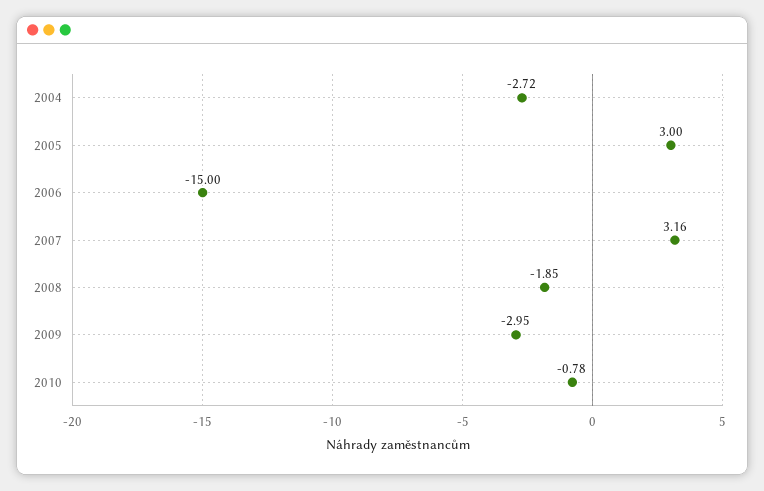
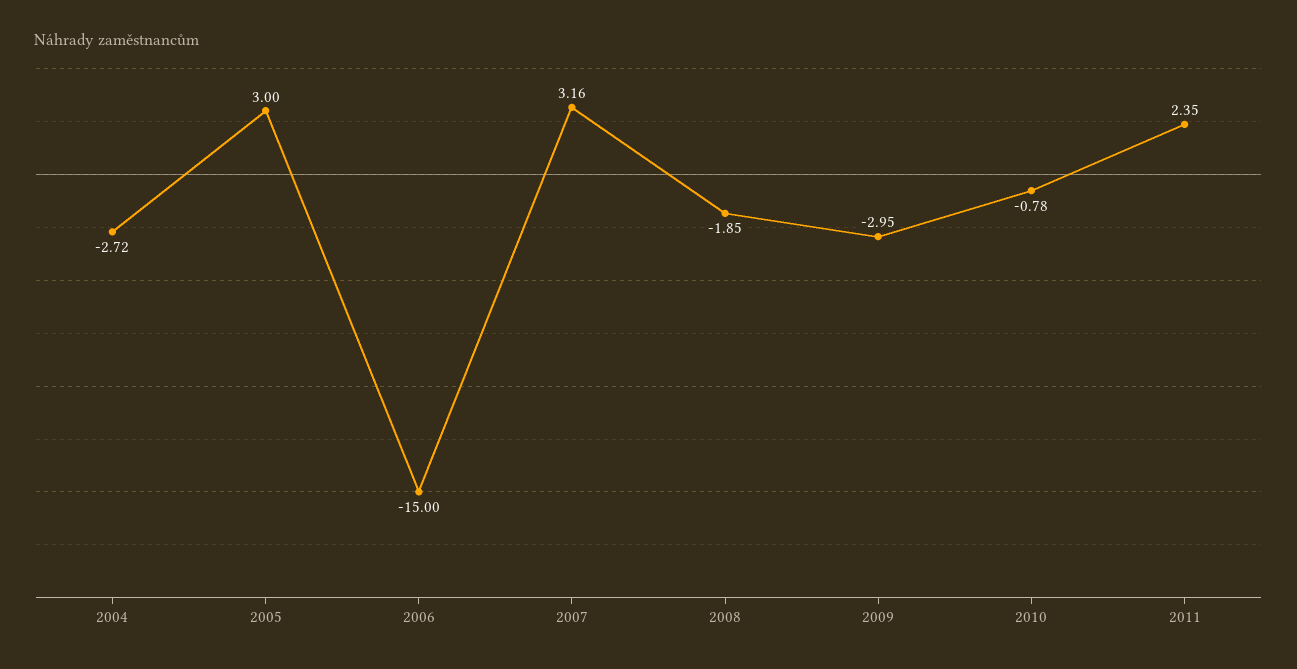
2011: none -> 2.35

